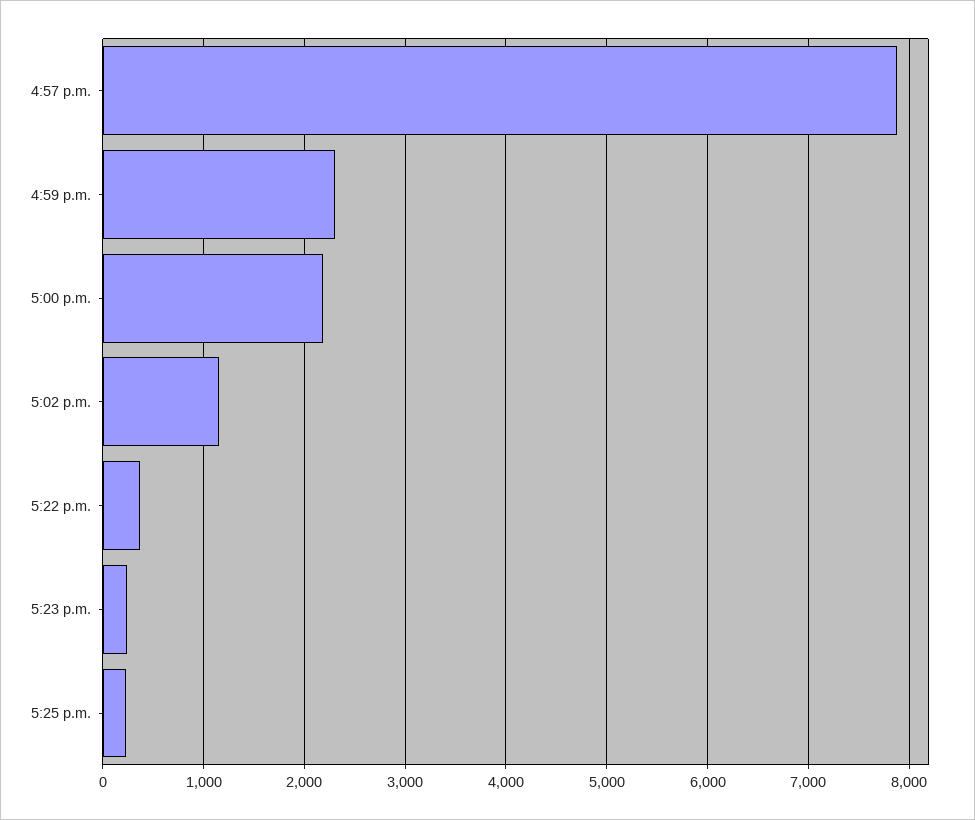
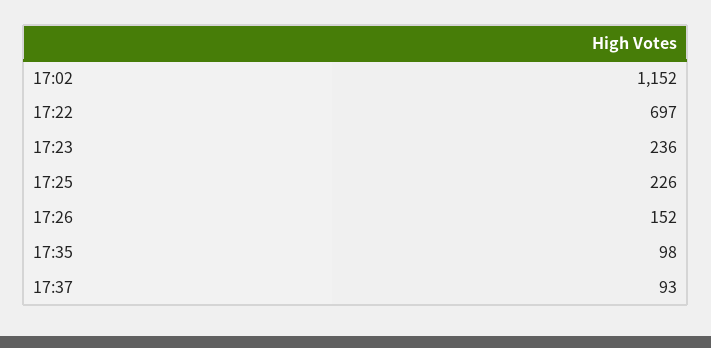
4:57 p.m.: 7900 -> none
4:59 p.m.: 2300 -> none
5:00 p.m.: 2200 -> none
5:22 p.m.: 400 -> 697
17:26: none -> 152
17:35: none -> 98
17:37: none -> 93

